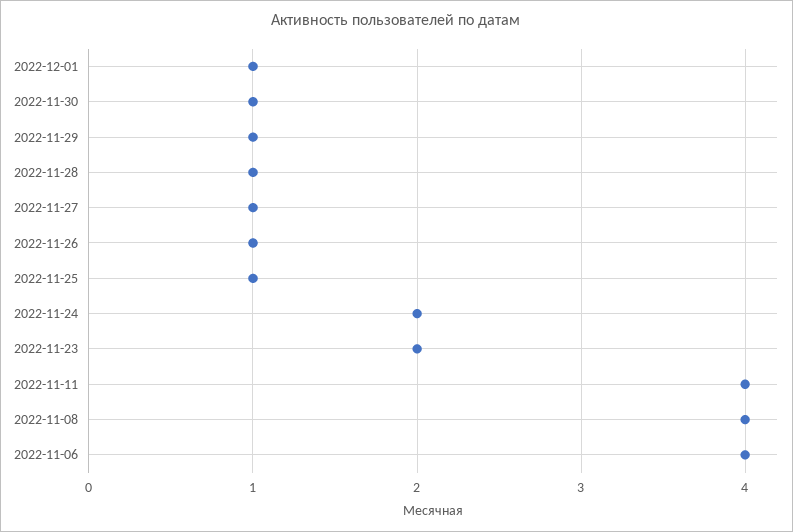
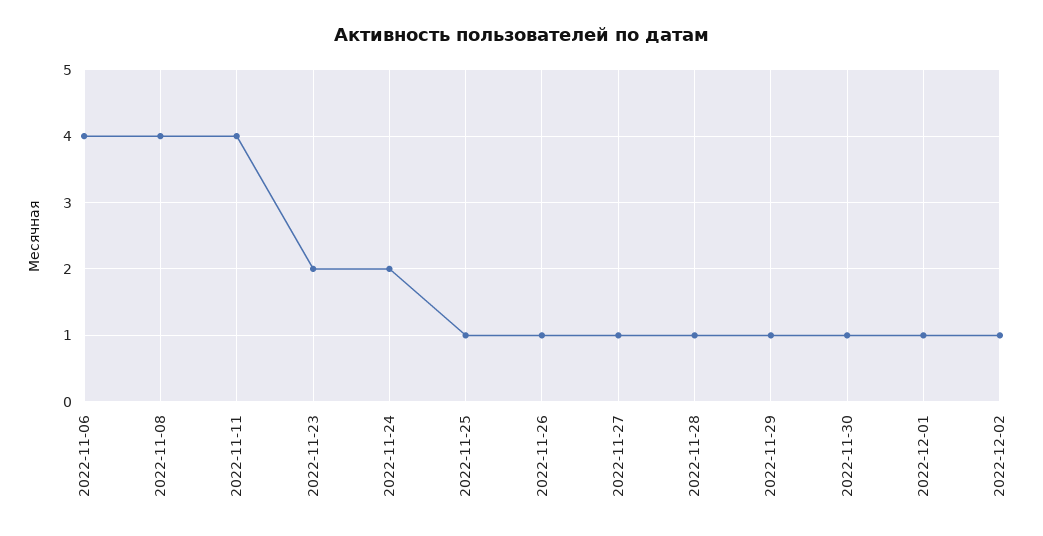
2022-12-02: none -> 1

